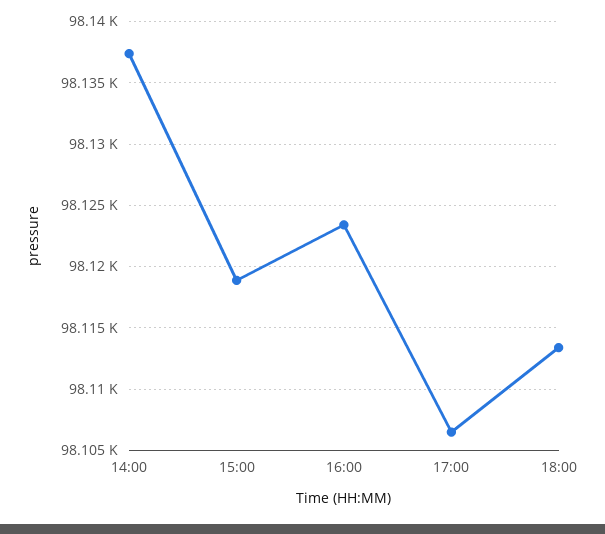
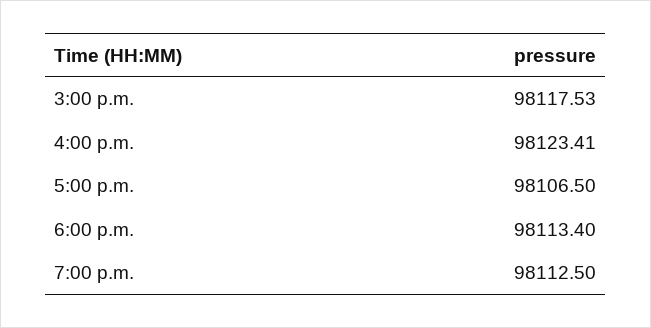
14:00: 98137.5 -> none
15:00: 98119 -> 98117.53
7:00 p.m.: none -> 98112.5

